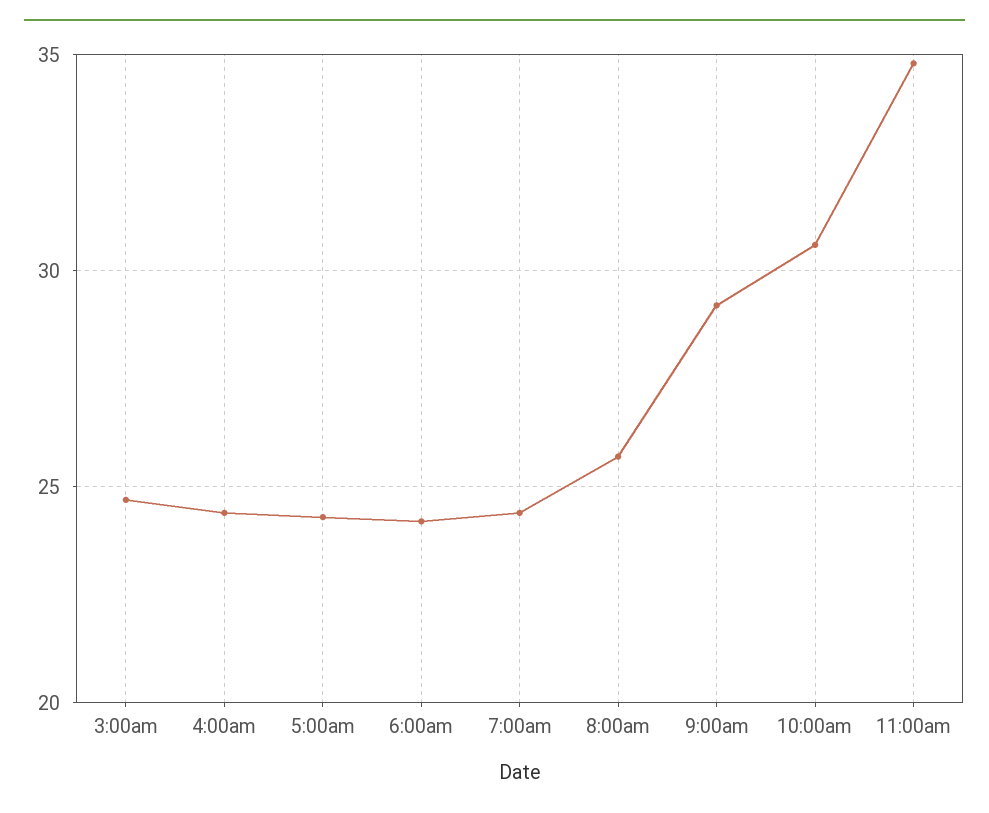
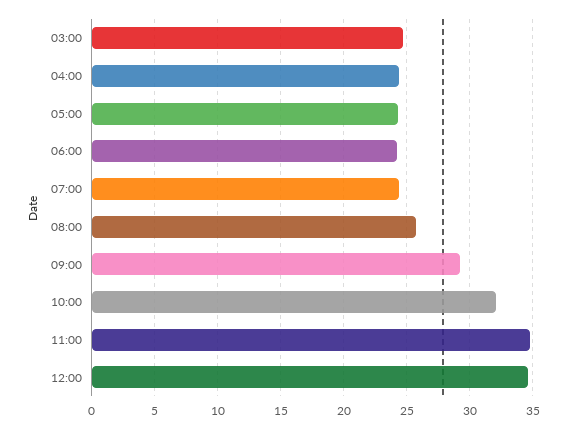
10:00am: 30.5 -> 32
12:00: none -> 34.5

